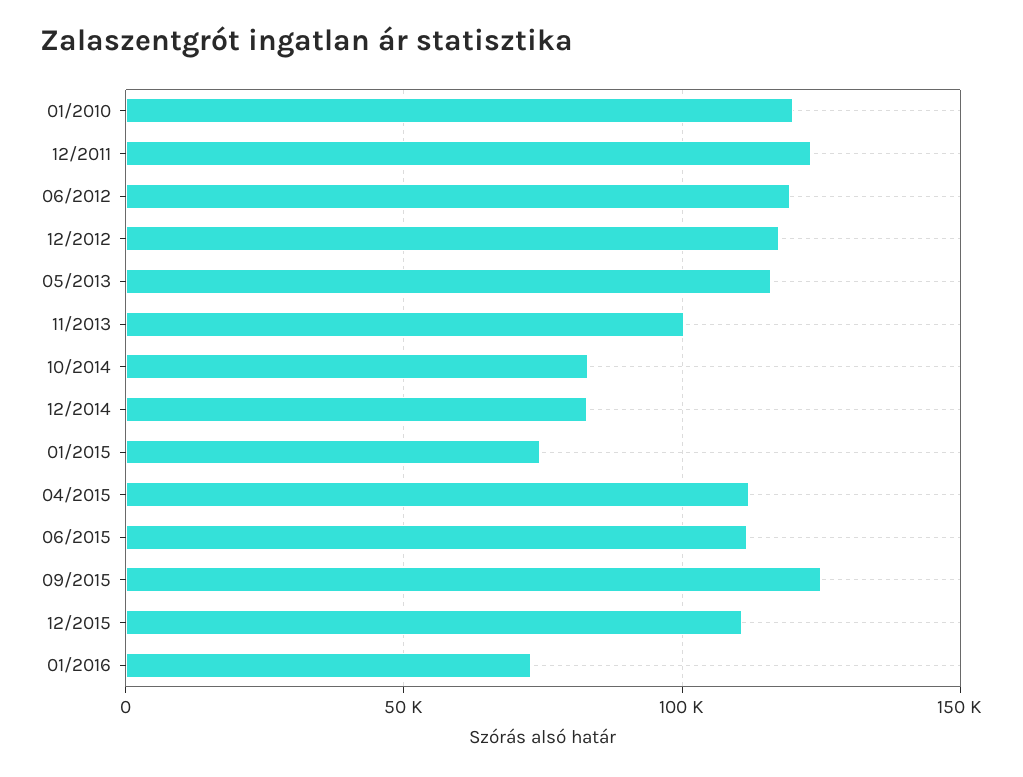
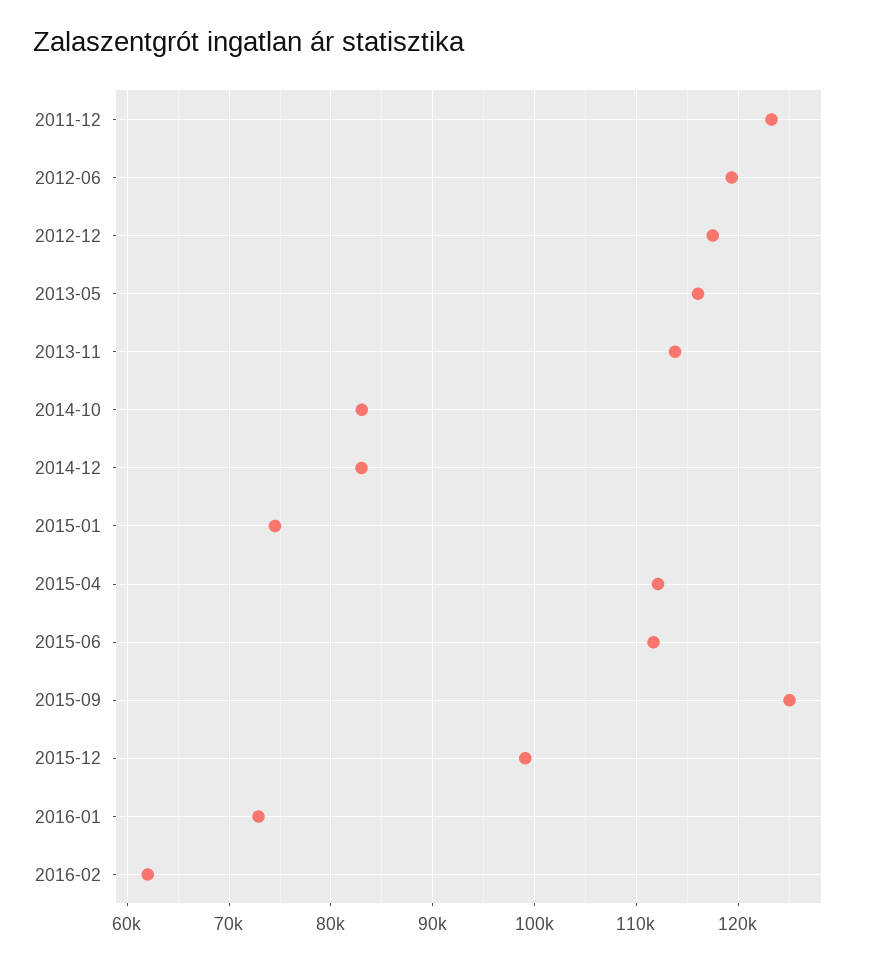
01/2010: 120000 -> none
11/2013: 100000 -> 114000
12/2015: 110000 -> 99000
2016-02: none -> 62000

